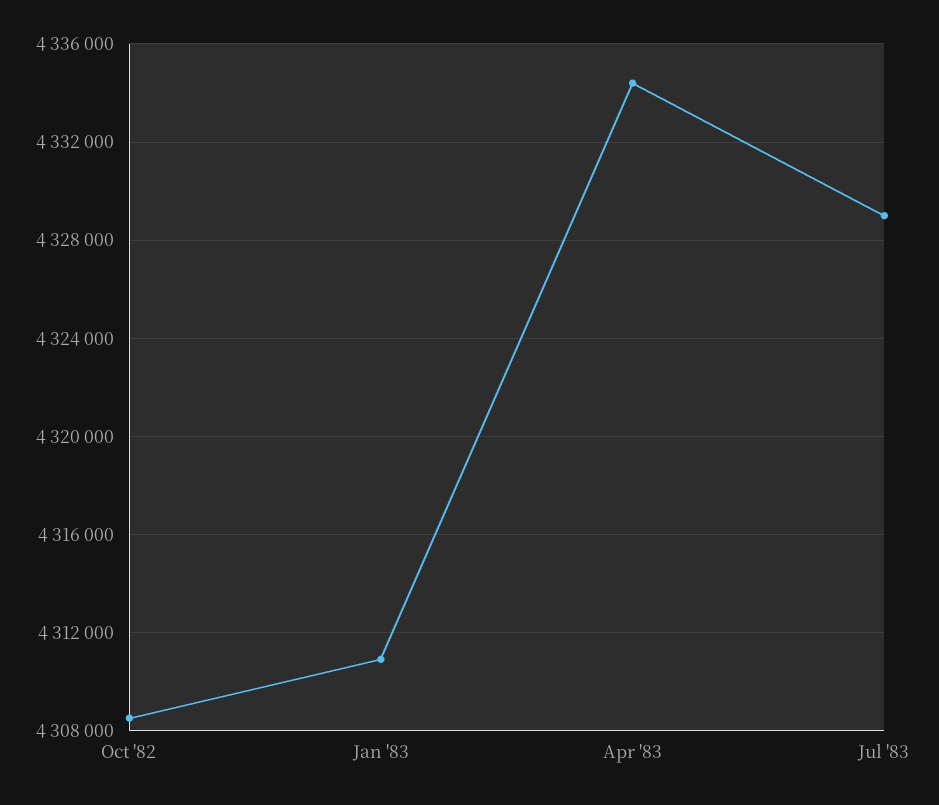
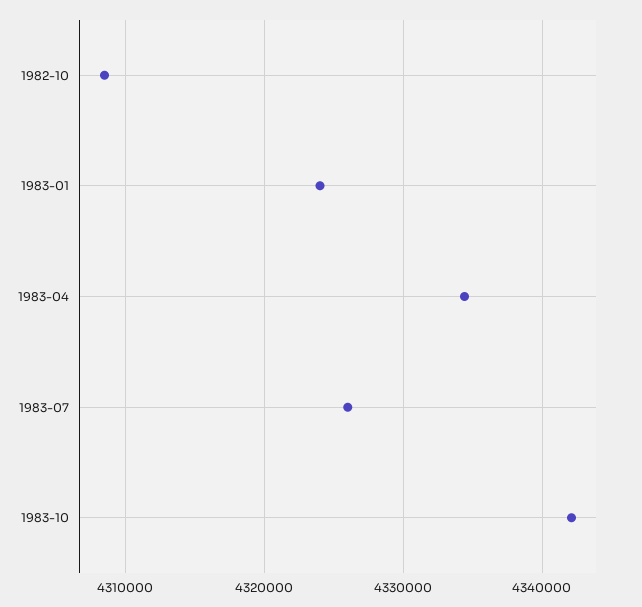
Jan '83: 4311000 -> 4324000
Jul '83: 4329000 -> 4326000
1983-10: none -> 4342000

